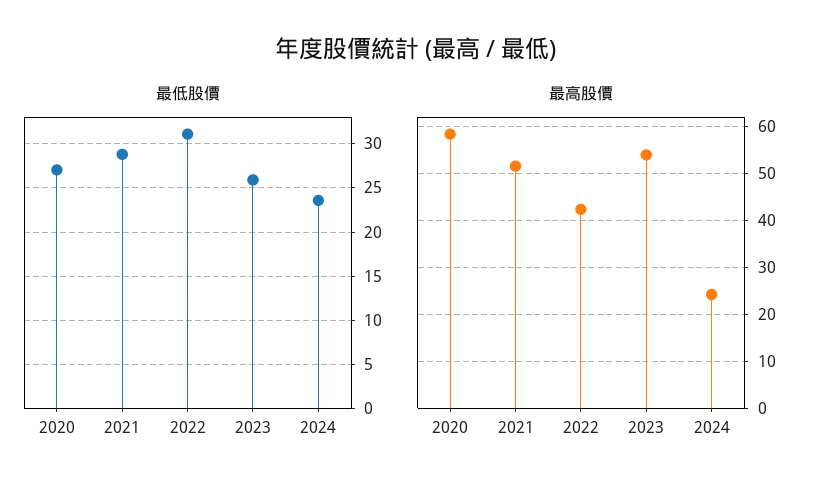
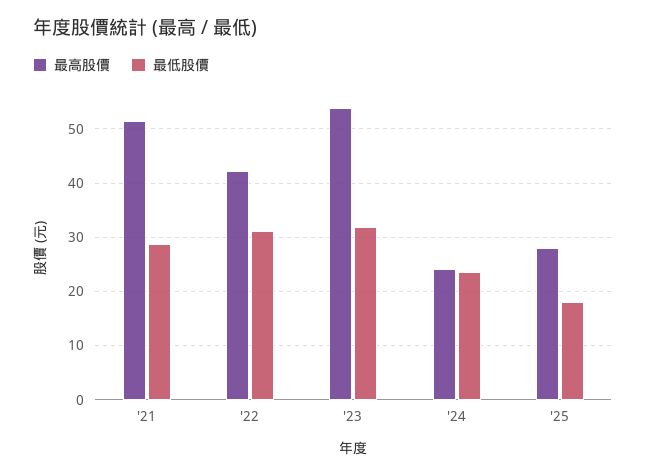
最低股價, 2020: 27 -> none
最低股價, 2023: 26 -> 32
最高股價, 2020: 58 -> none
最高股價, '25: none -> 28
最低股價, '25: none -> 18

